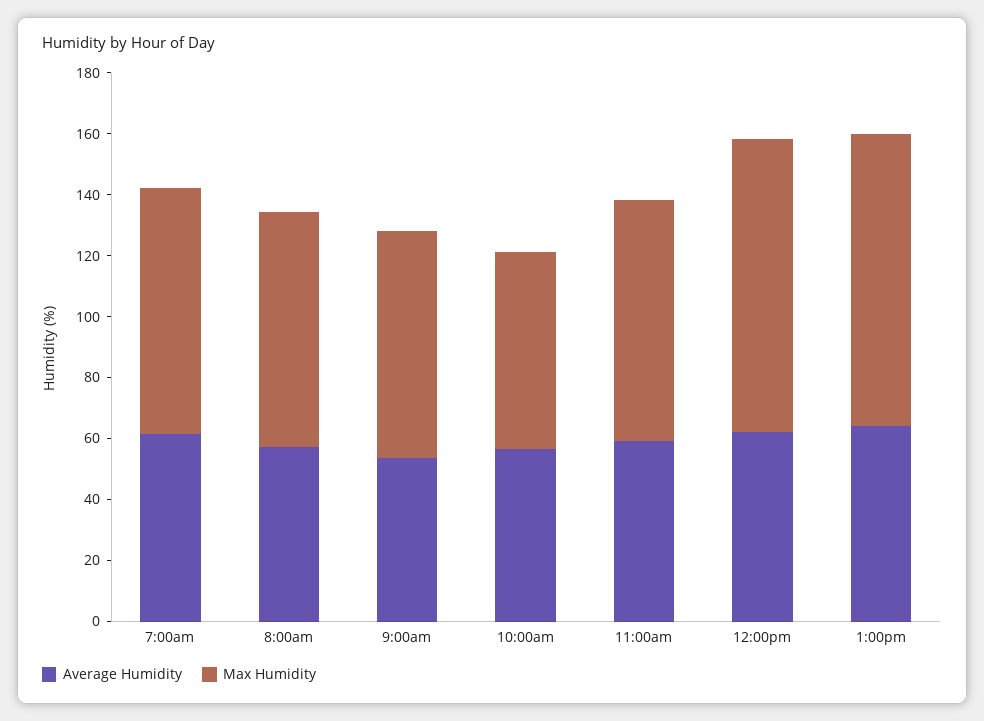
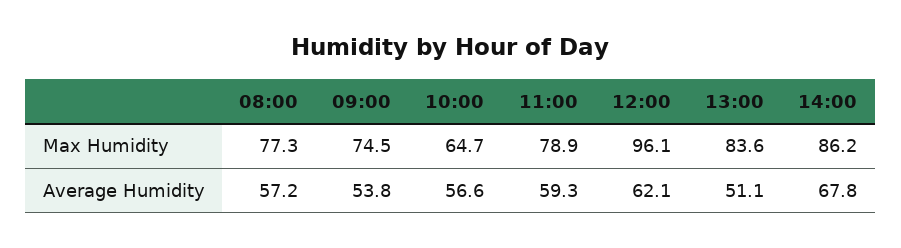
Average Humidity, 7:00am: 60 -> none
Max Humidity, 7:00am: 80 -> none
Average Humidity, 1:00pm: 65 -> 51.1
Max Humidity, 1:00pm: 95 -> 83.6
Max Humidity, 14:00: none -> 86.2
Average Humidity, 14:00: none -> 67.8

